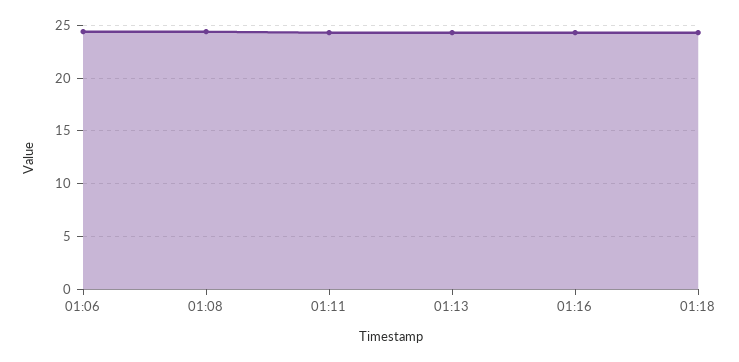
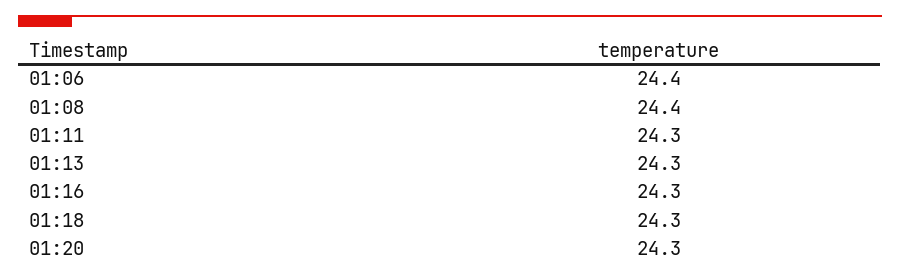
01:20: none -> 24.3

